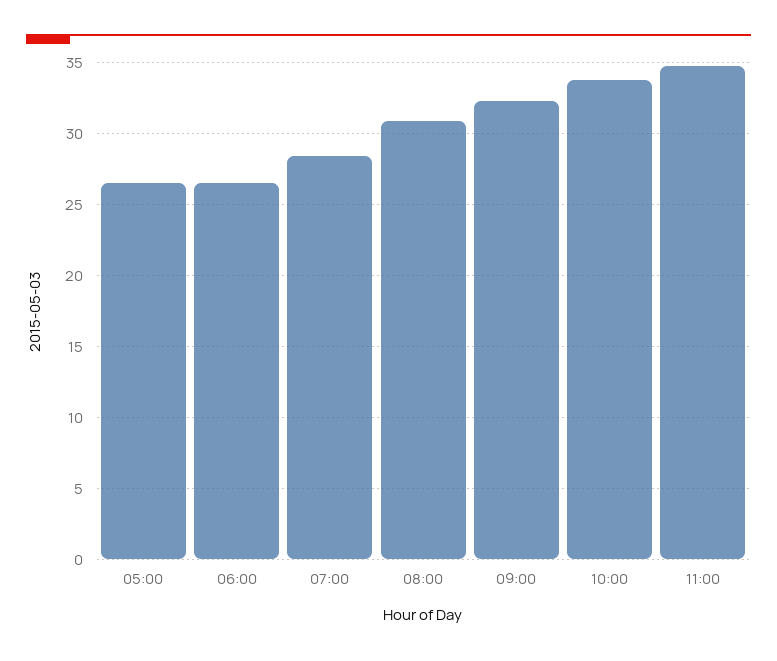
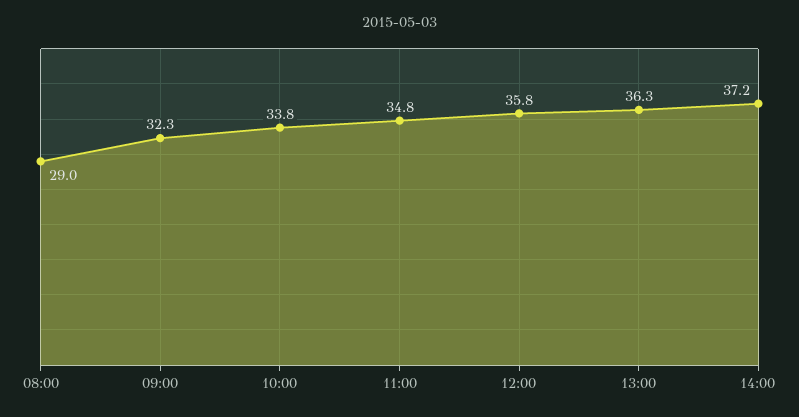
05:00: 26.5 -> none
06:00: 26.5 -> none
07:00: 28.5 -> none
08:00: 31 -> 29
12:00: none -> 35.8
13:00: none -> 36.3
14:00: none -> 37.2

